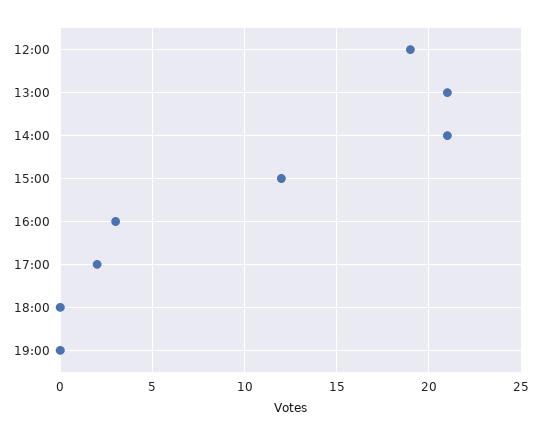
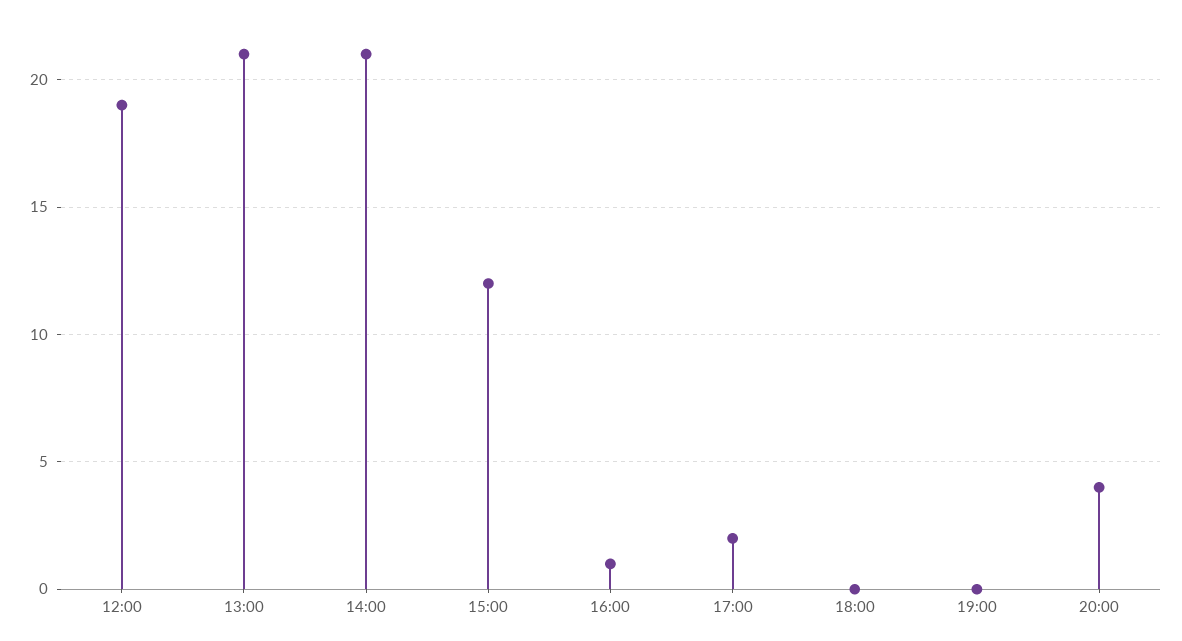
16:00: 3 -> 1
20:00: none -> 4

